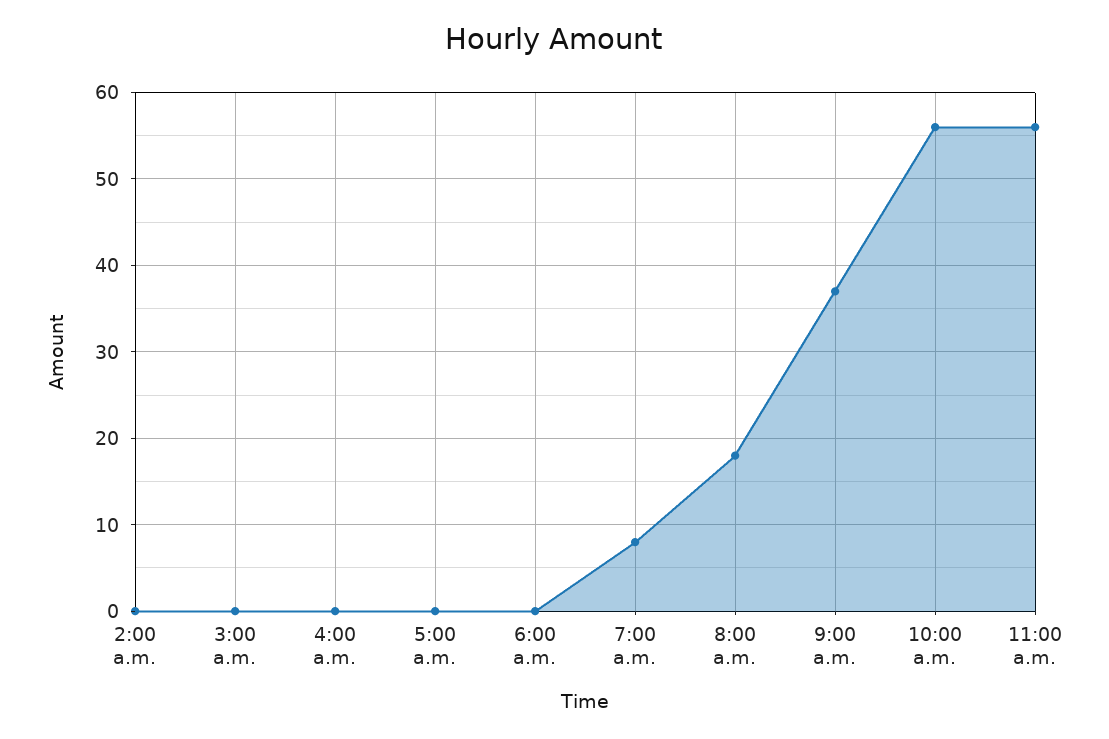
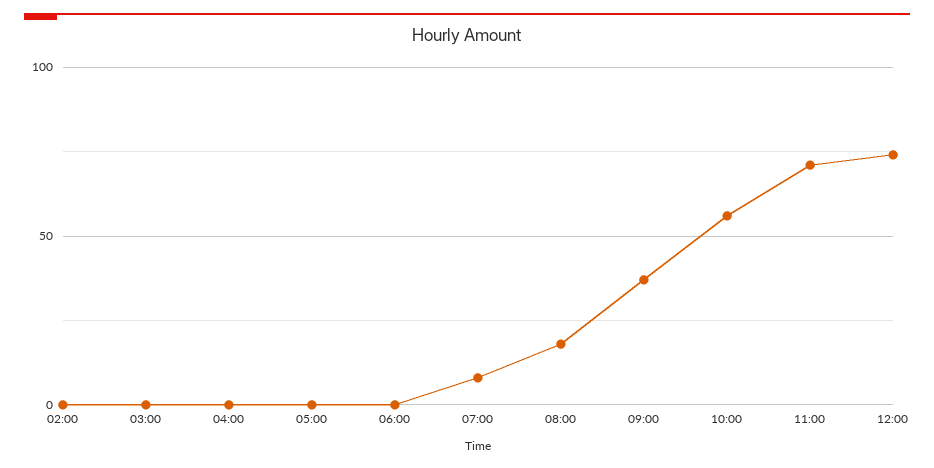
11:00 a.m.: 56 -> 70
12:00: none -> 75

